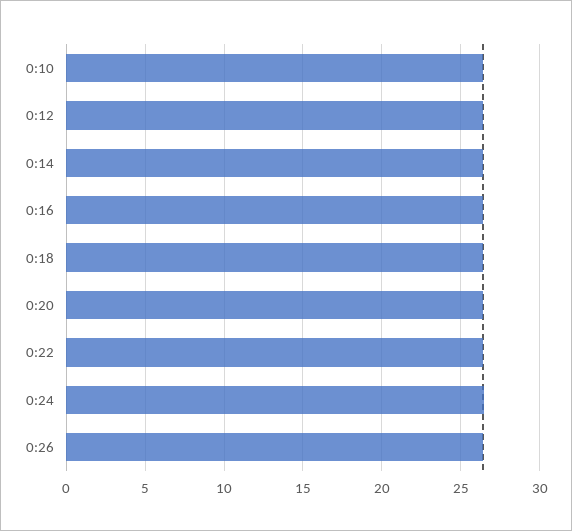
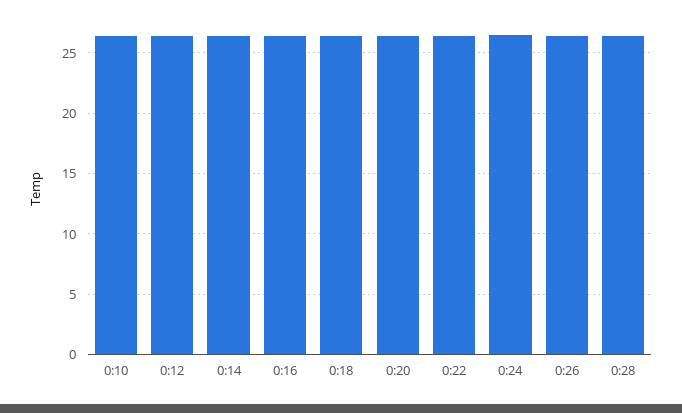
0:28: none -> 26.5

